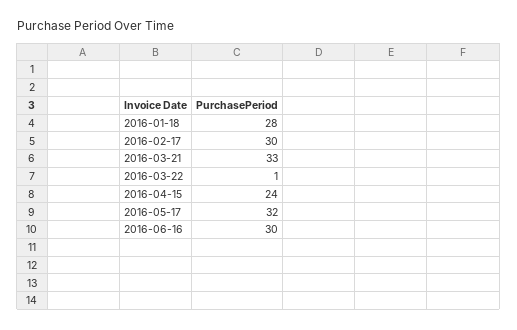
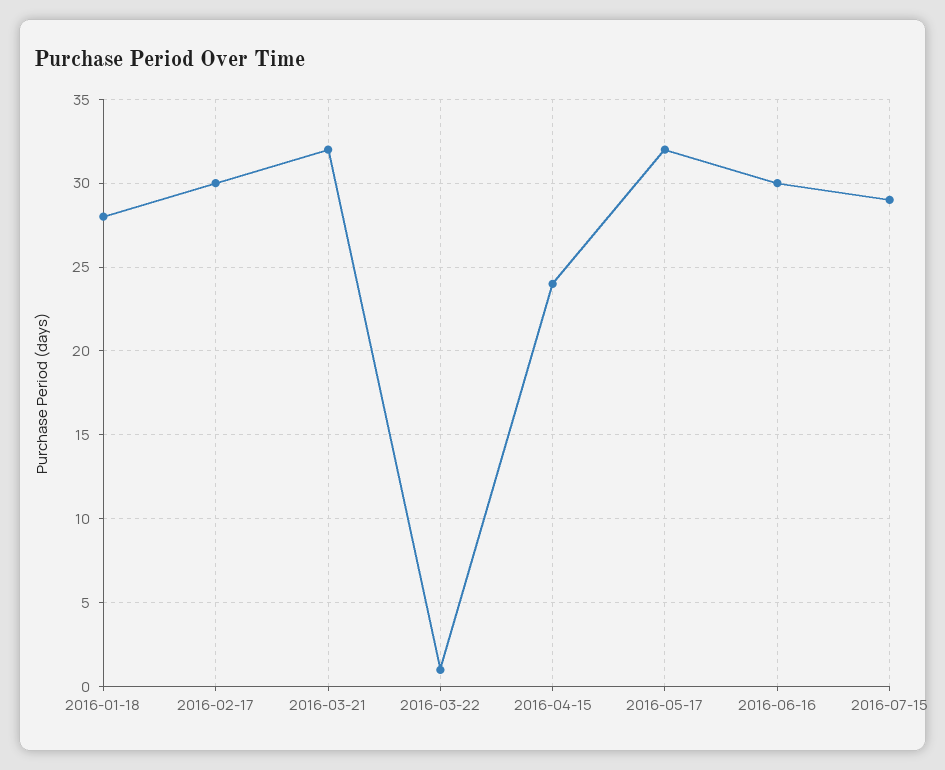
2016-03-21: 33 -> 32
2016-07-15: none -> 29

